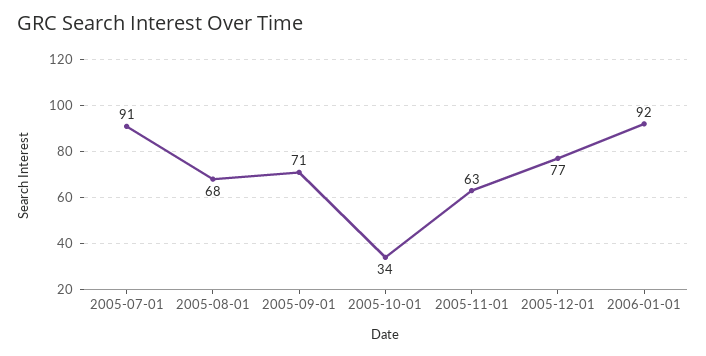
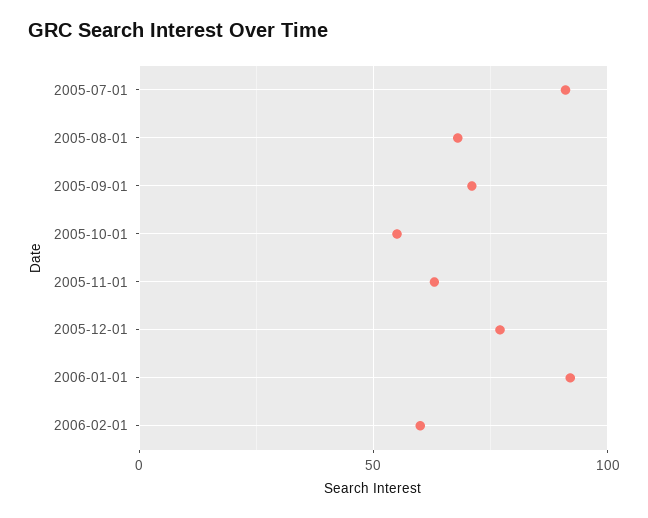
2005-10-01: 34 -> 55
2006-02-01: none -> 60

